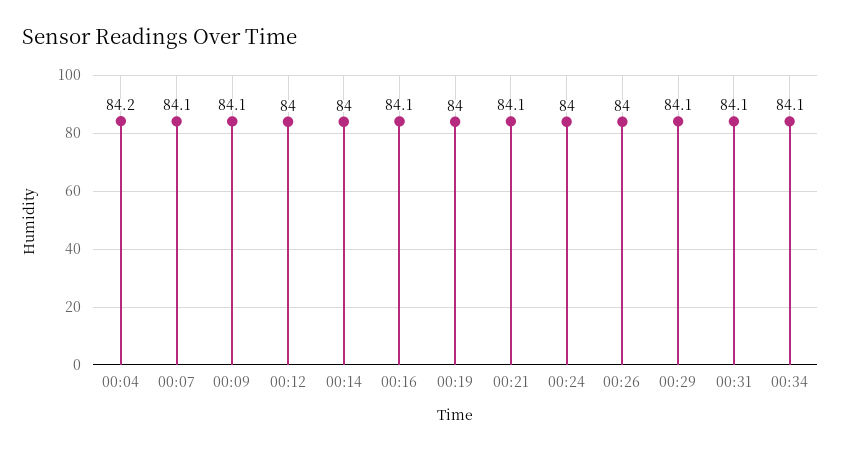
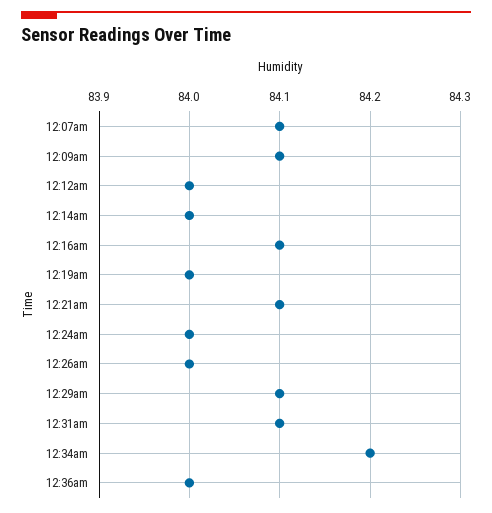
00:04: 84.2 -> none
00:34: 84.1 -> 84.2
12:36am: none -> 84

